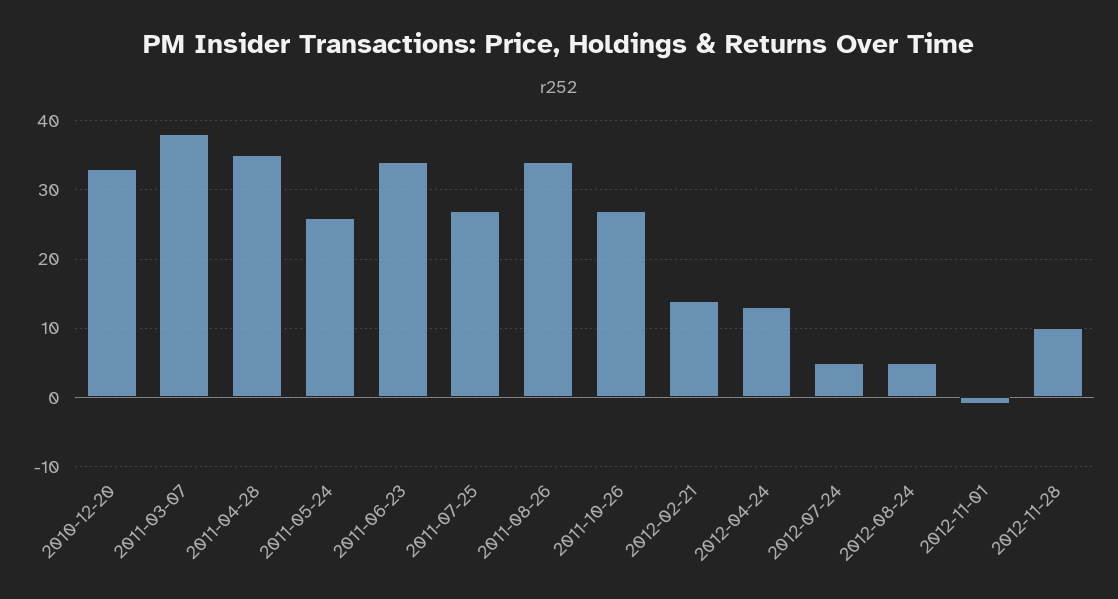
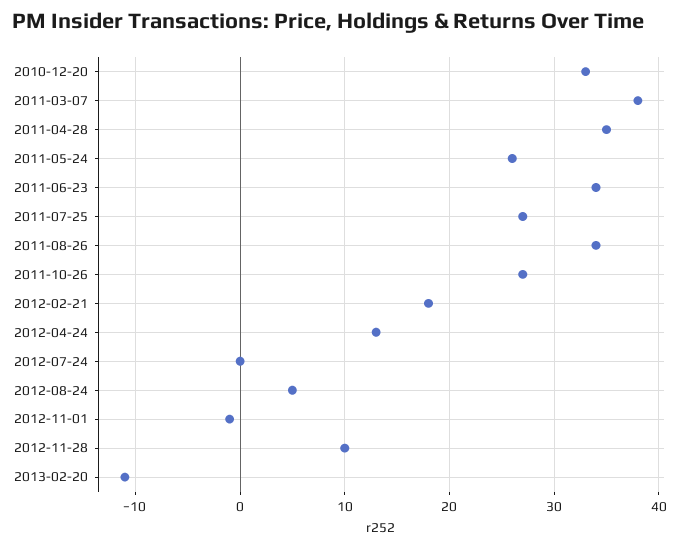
2012-02-21: 14 -> 18
2012-07-24: 5 -> 0
2013-02-20: none -> -11

